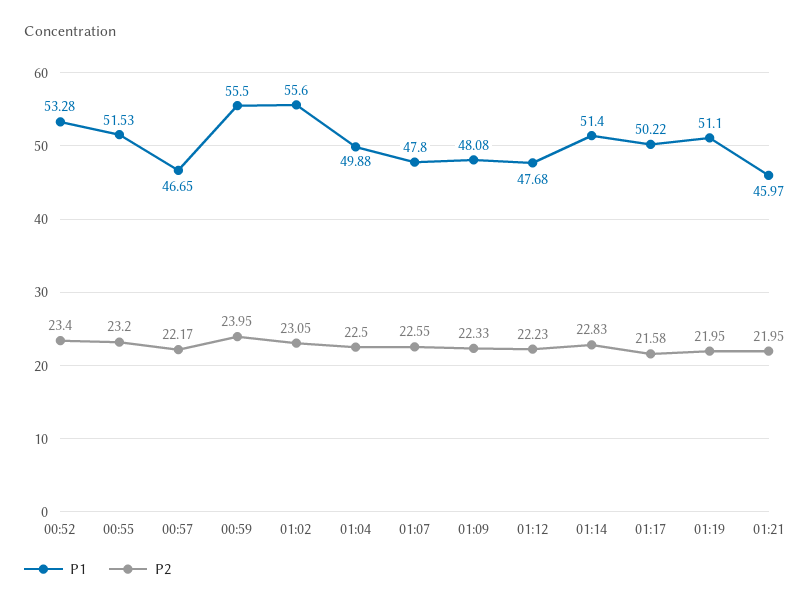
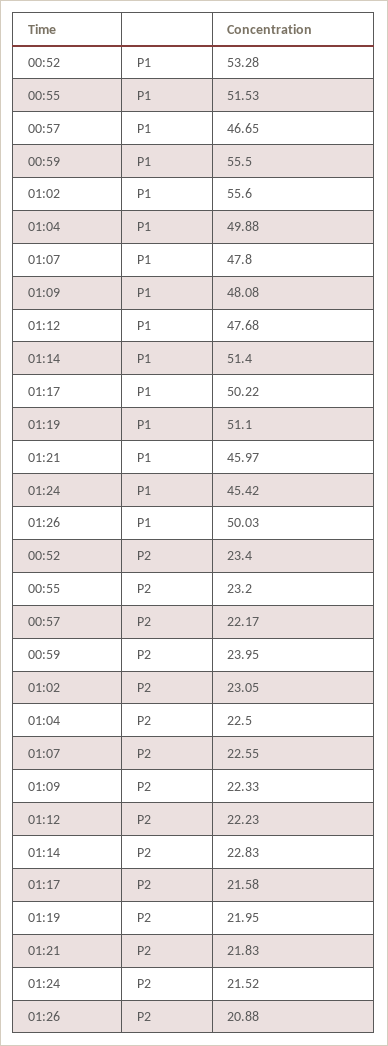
P2, 01:21: 21.95 -> 21.83
P1, 01:24: none -> 45.42
P1, 01:26: none -> 50.03
P2, 01:24: none -> 21.52
P2, 01:26: none -> 20.88

